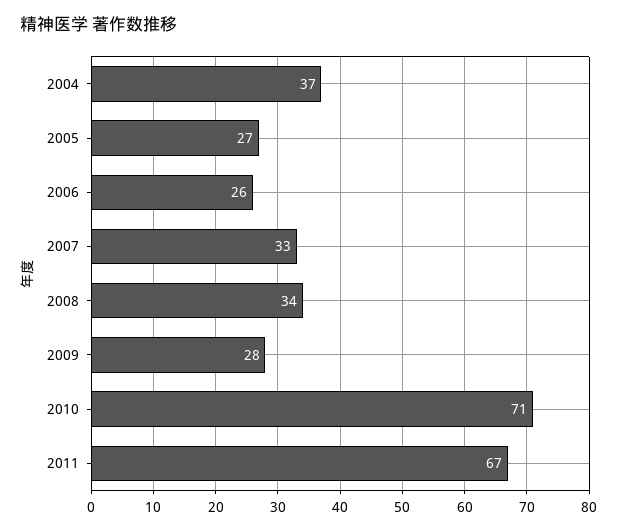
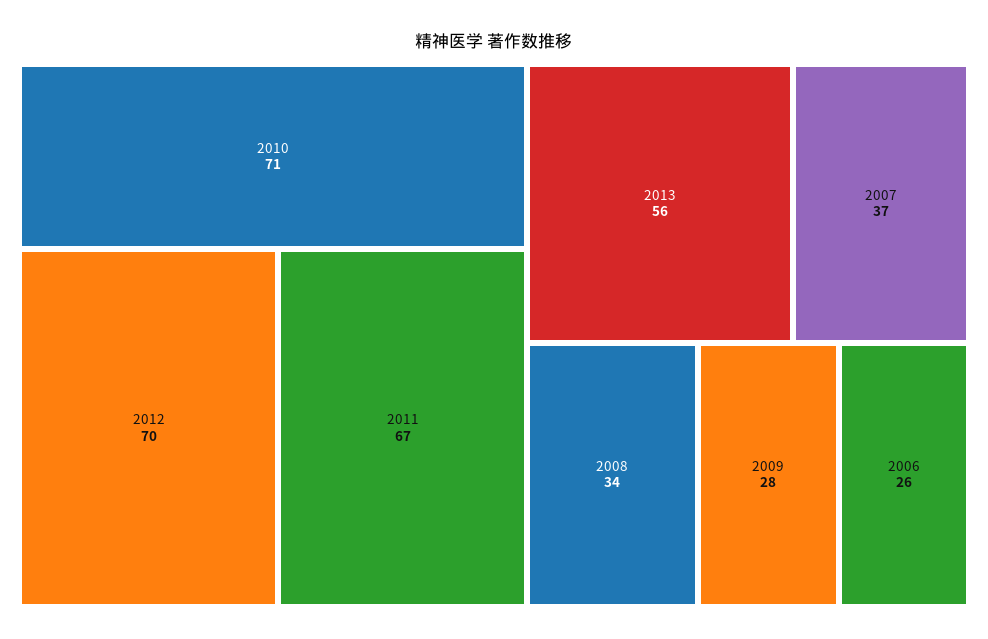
2004: 37 -> none
2005: 27 -> none
2007: 33 -> 37
2012: none -> 70
2013: none -> 56

